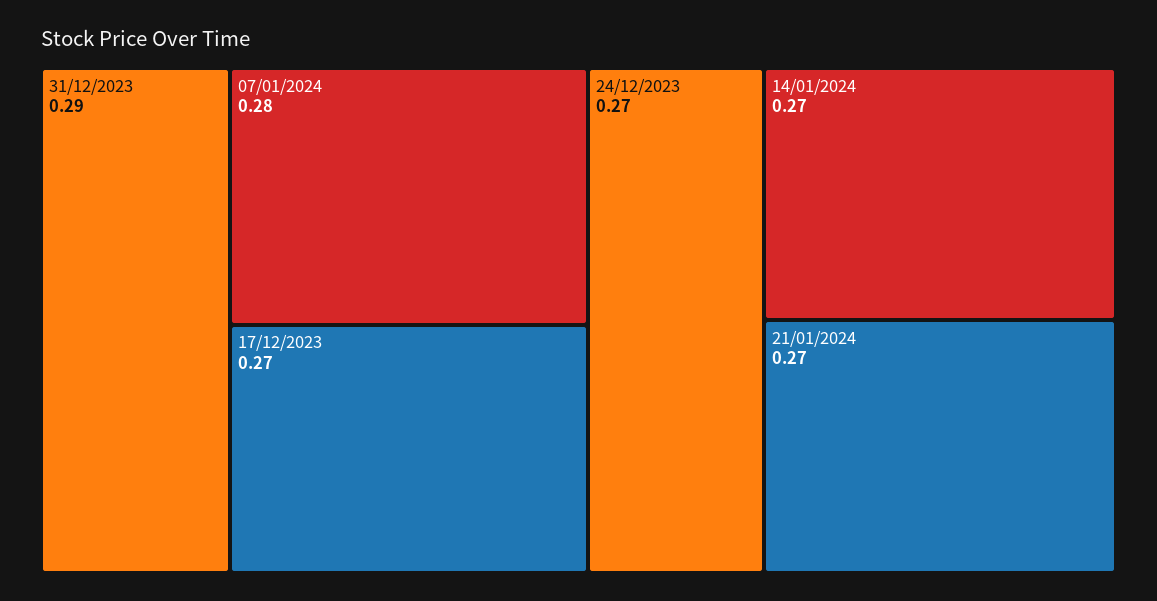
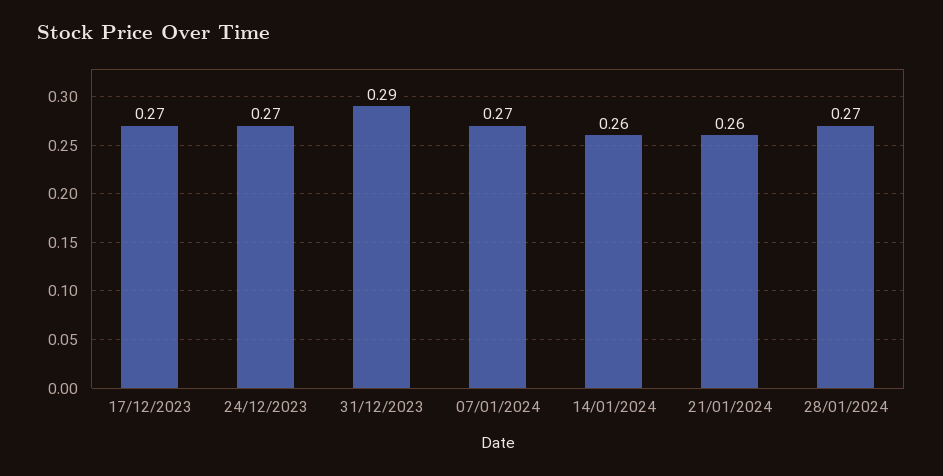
07/01/2024: 0.28 -> 0.27
14/01/2024: 0.27 -> 0.26
21/01/2024: 0.27 -> 0.26
28/01/2024: none -> 0.27

